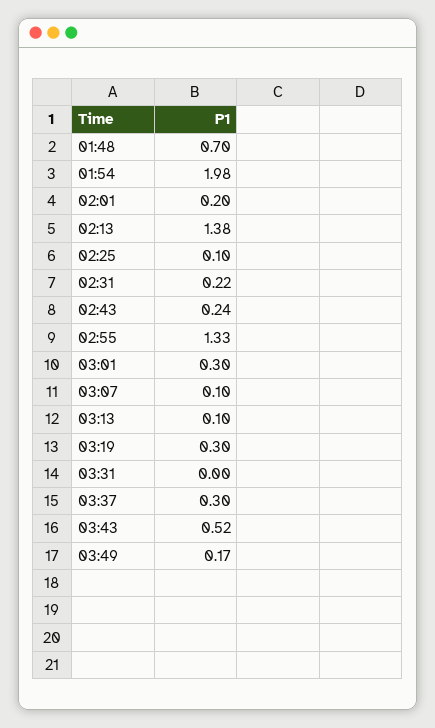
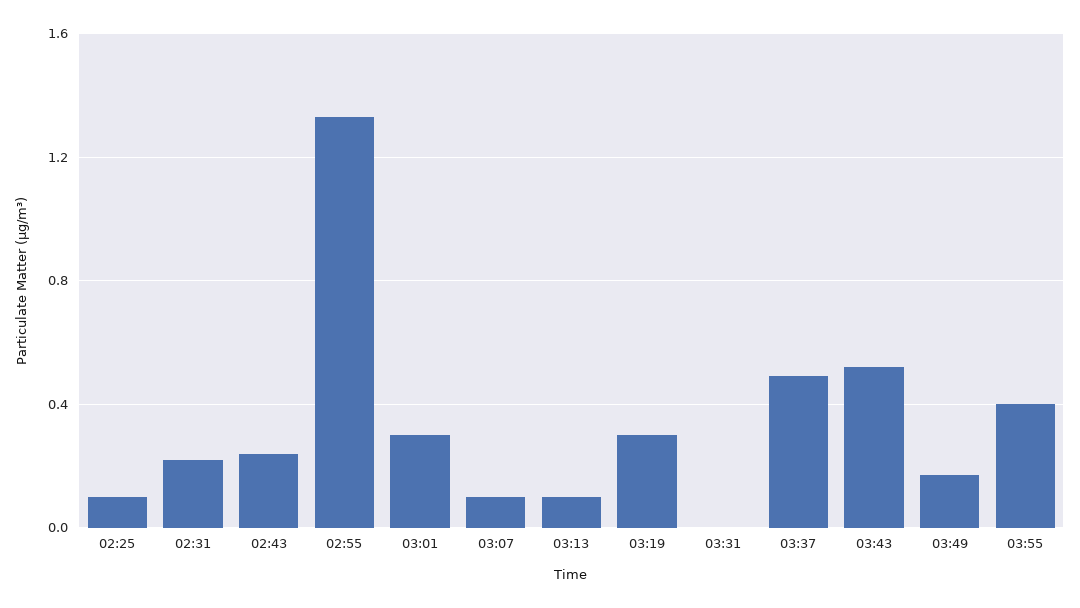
01:48: 0.7 -> none
01:54: 1.98 -> none
02:01: 0.2 -> none
02:13: 1.38 -> none
03:37: 0.3 -> 0.5
03:55: none -> 0.4

